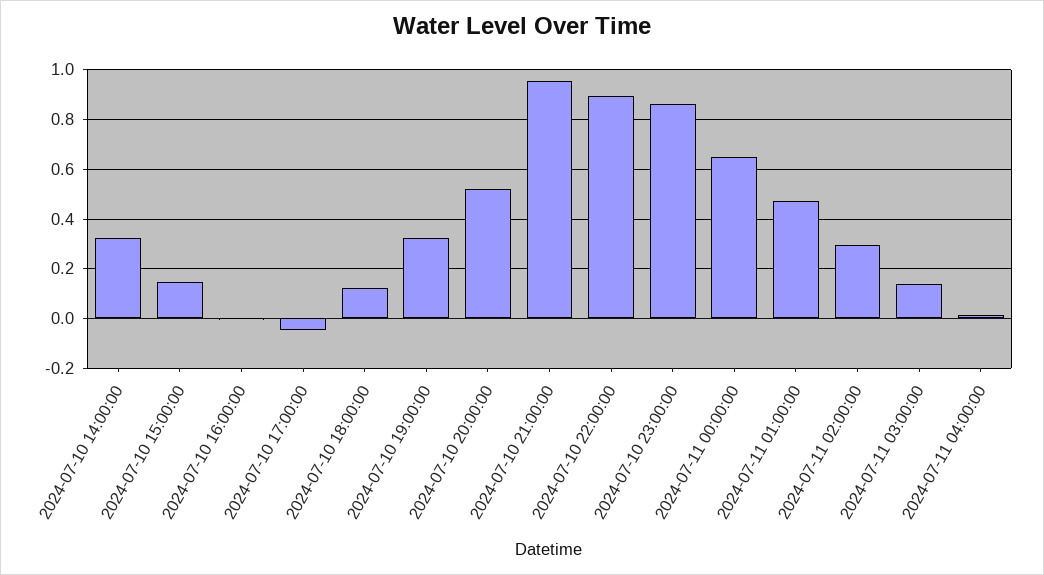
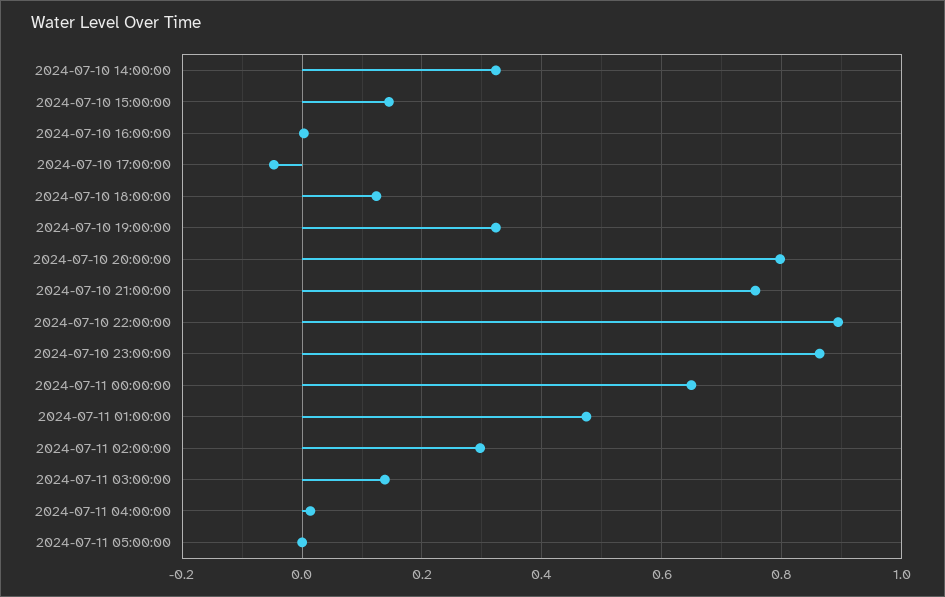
2024-07-10 20:00:00: 0.525 -> 0.8
2024-07-10 21:00:00: 0.95 -> 0.76
2024-07-11 05:00:00: none -> 0

